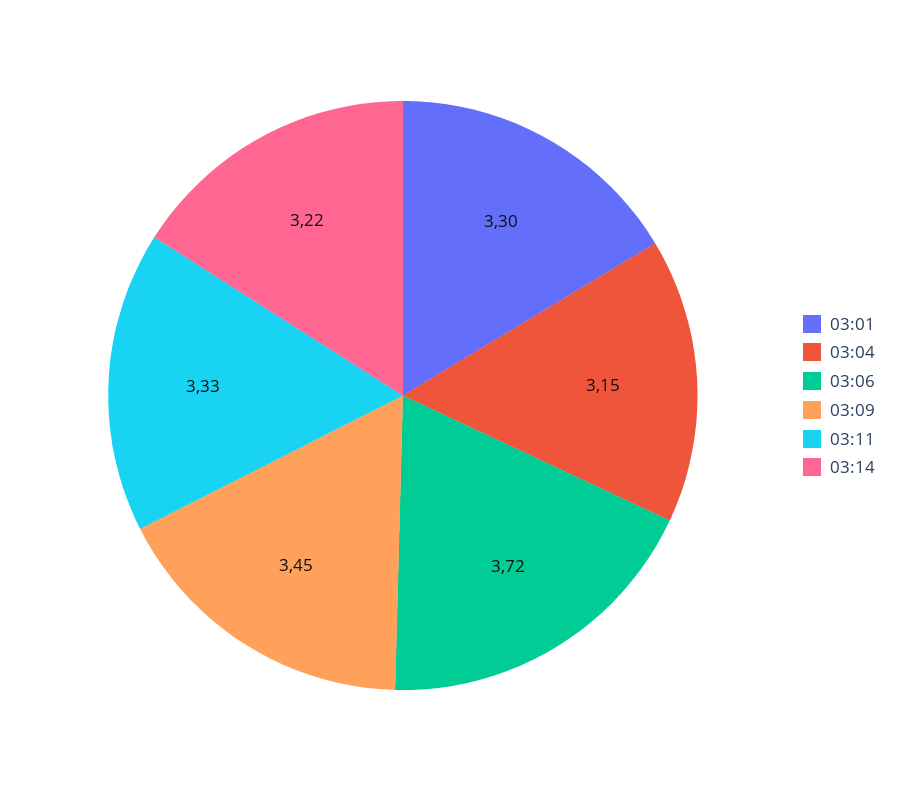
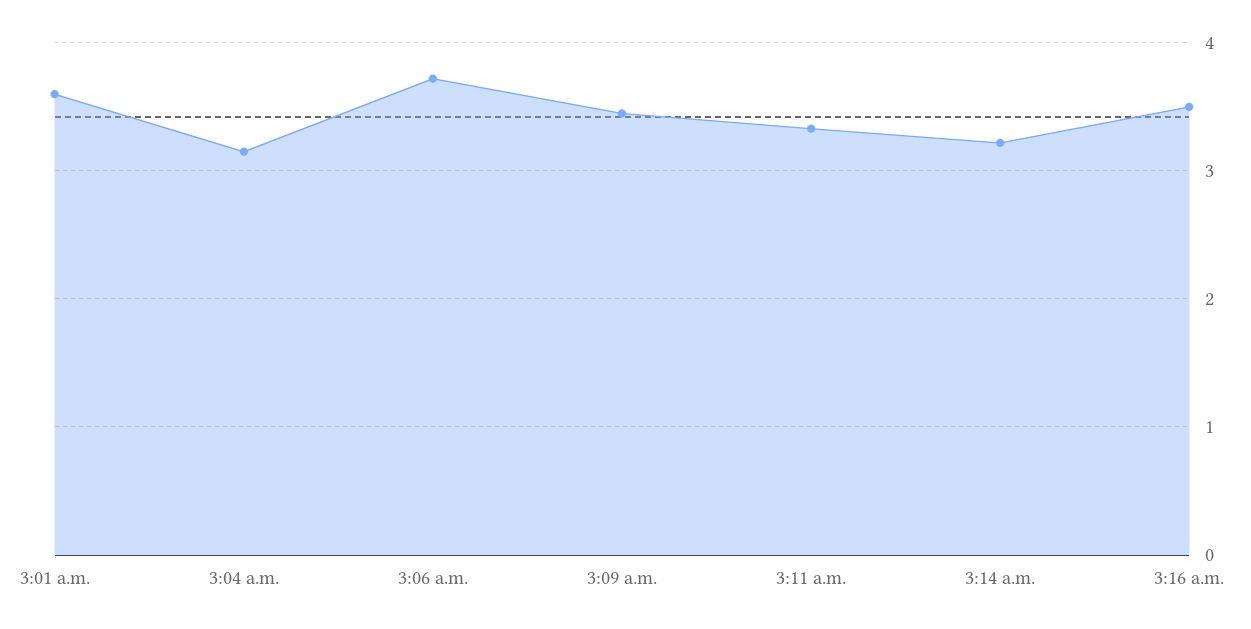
03:01: 3.3 -> 3.6
3:16 a.m.: none -> 3.5

